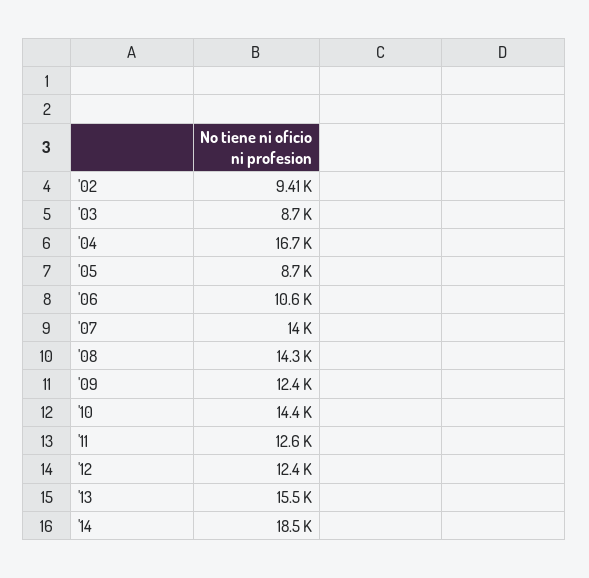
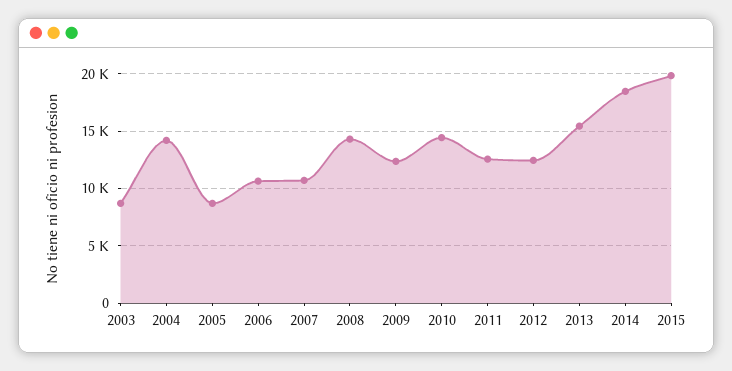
'02: 9410 -> none
'04: 16700 -> 14000
'07: 14000 -> 11000
2015: none -> 20000

